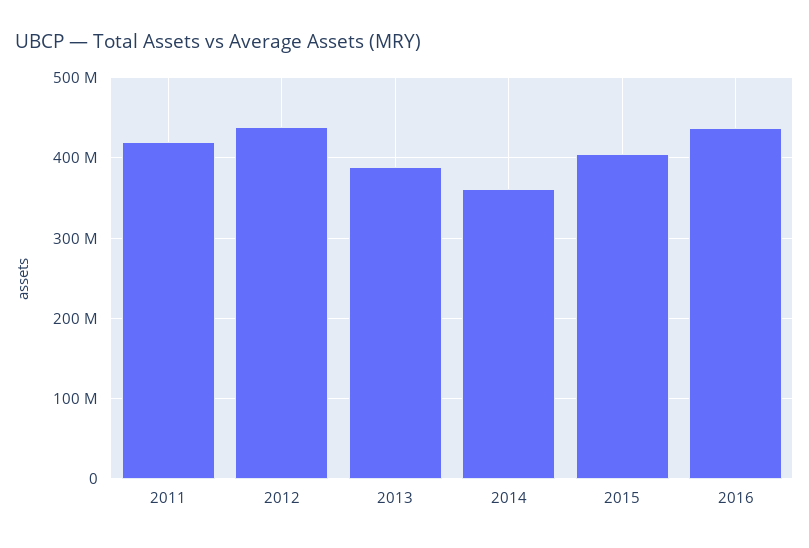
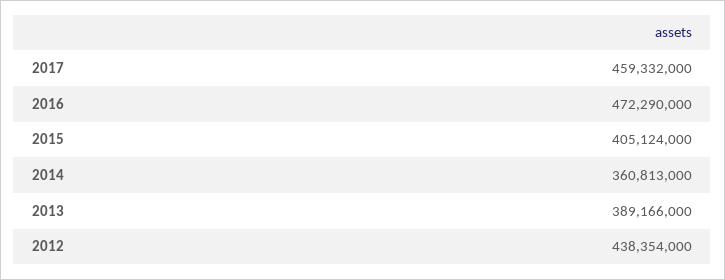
2011: 420000000 -> none
2016: 440000000 -> 472290000
2017: none -> 459332000

